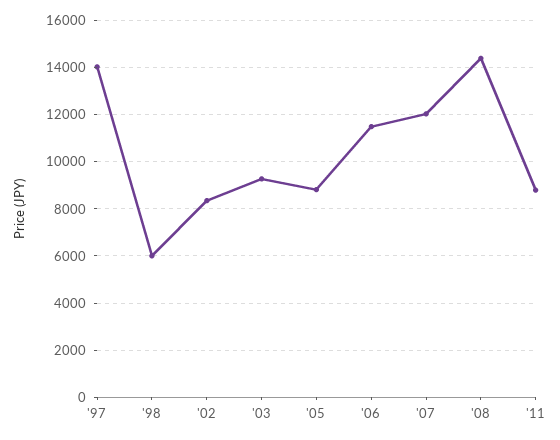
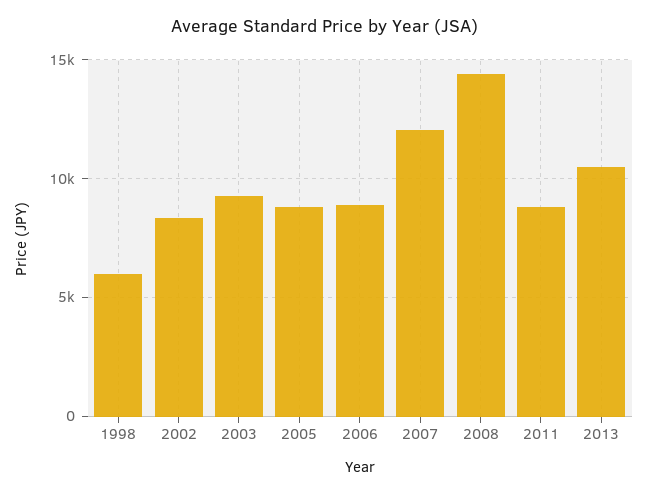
'97: 14000 -> none
'06: 11500 -> 9000
2013: none -> 10500

